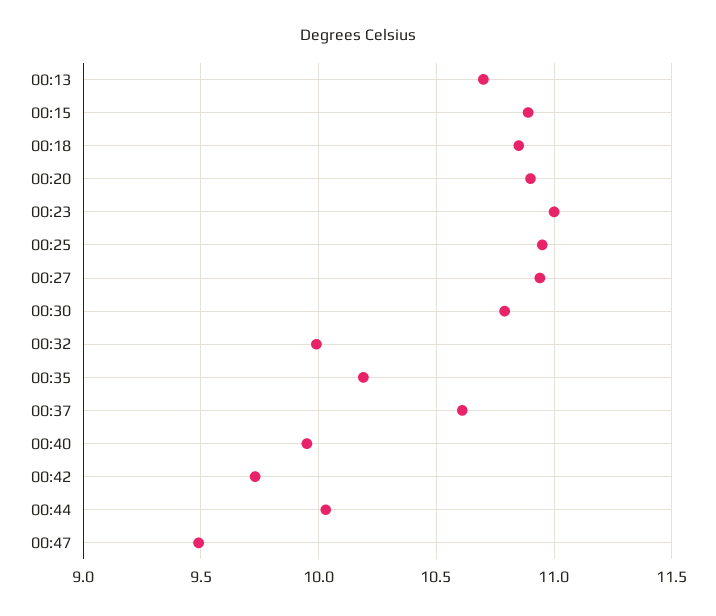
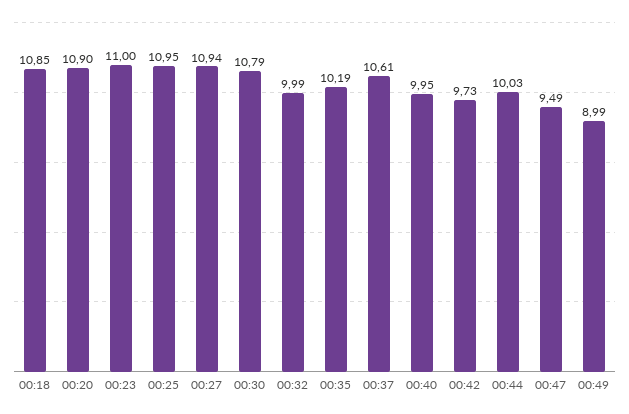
00:13: 10.7 -> none
00:15: 10.9 -> none
00:49: none -> 8.99

